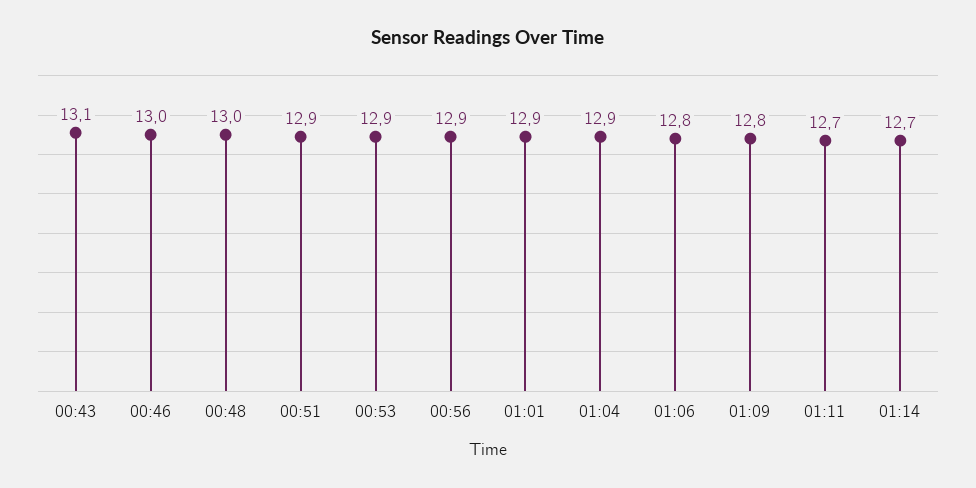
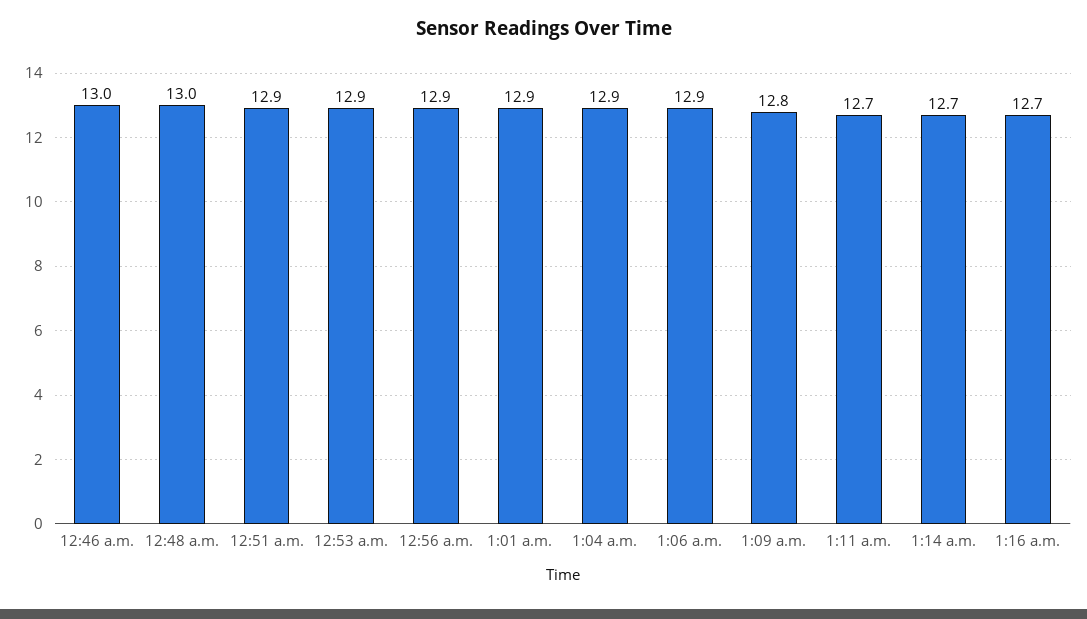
00:43: 13.1 -> none
01:06: 12.8 -> 12.9
1:16 a.m.: none -> 12.7

